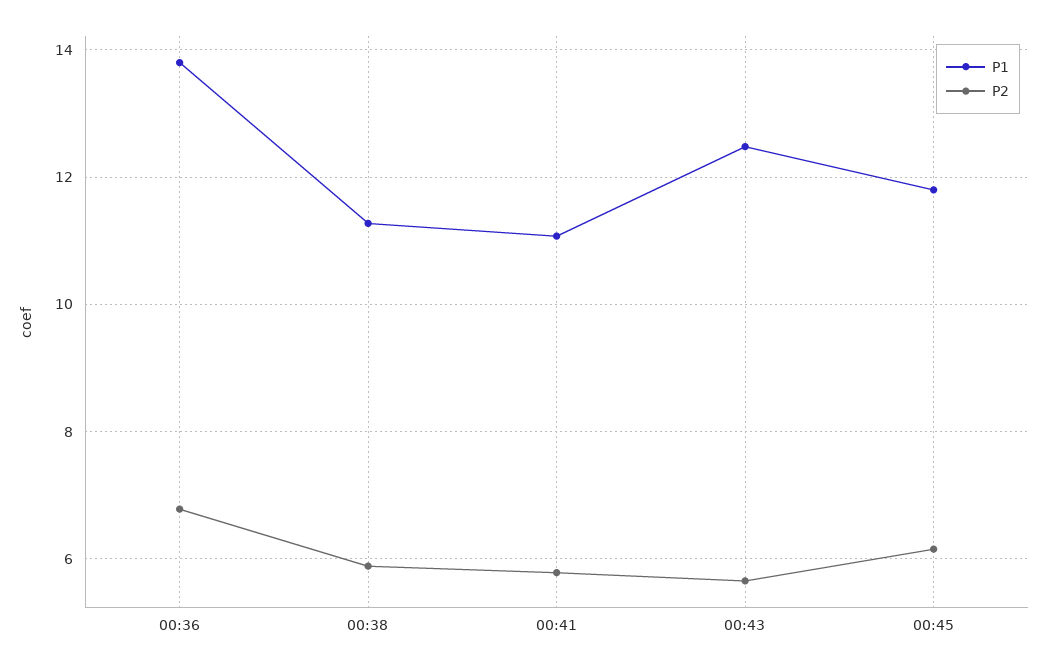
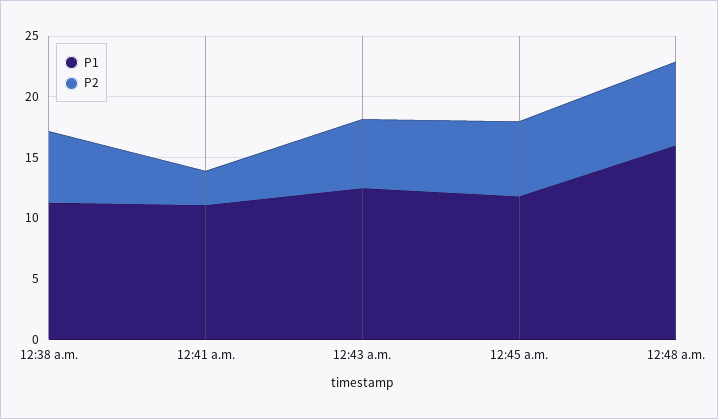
P1, 00:36: 13.8 -> none
P2, 00:36: 6.8 -> none
P2, 00:41: 5.8 -> 3
P1, 12:48 a.m.: none -> 16
P2, 12:48 a.m.: none -> 7

